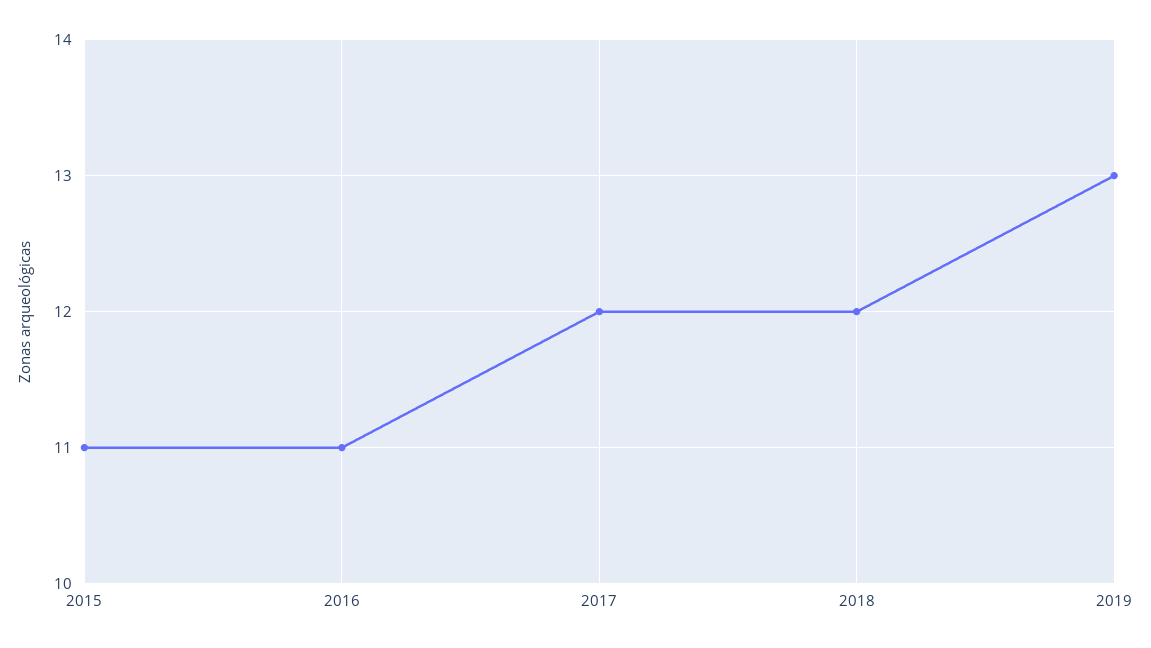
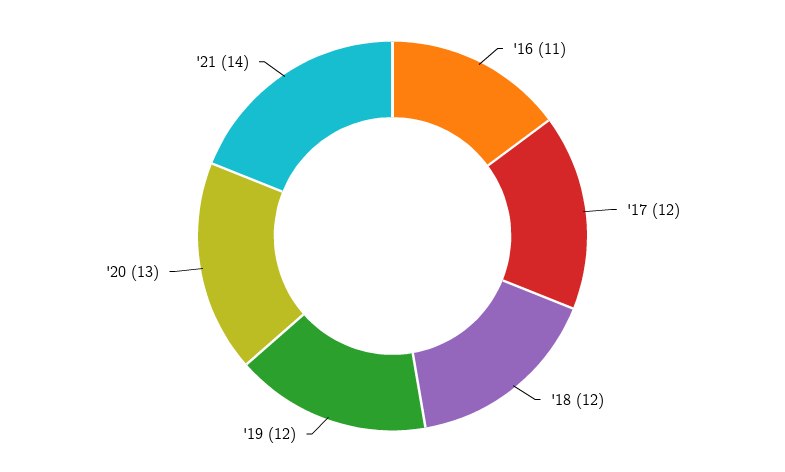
2015: 11 -> none
2019: 13 -> 12
'20: none -> 13
'21: none -> 14

